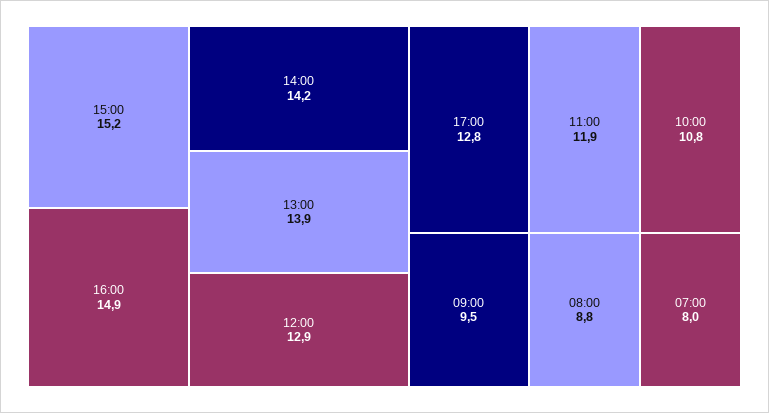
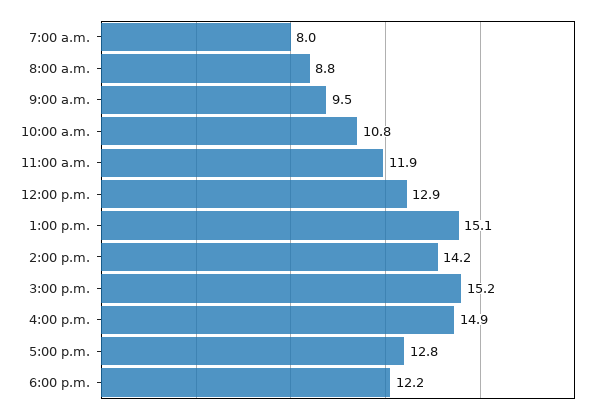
13:00: 13.9 -> 15.1
6:00 p.m.: none -> 12.2

